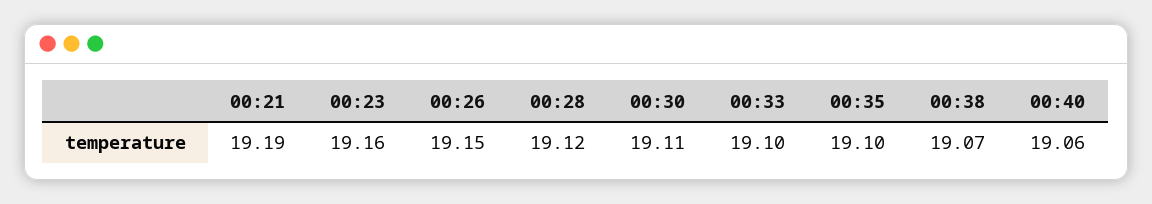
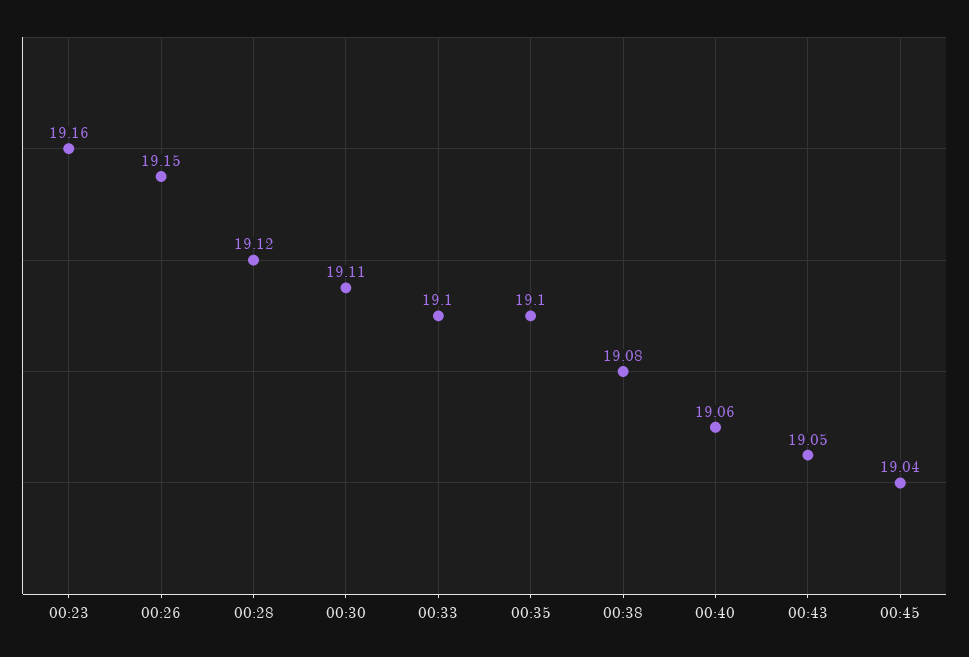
00:21: 19.19 -> none
00:38: 19.07 -> 19.08
00:43: none -> 19.05
00:45: none -> 19.04

